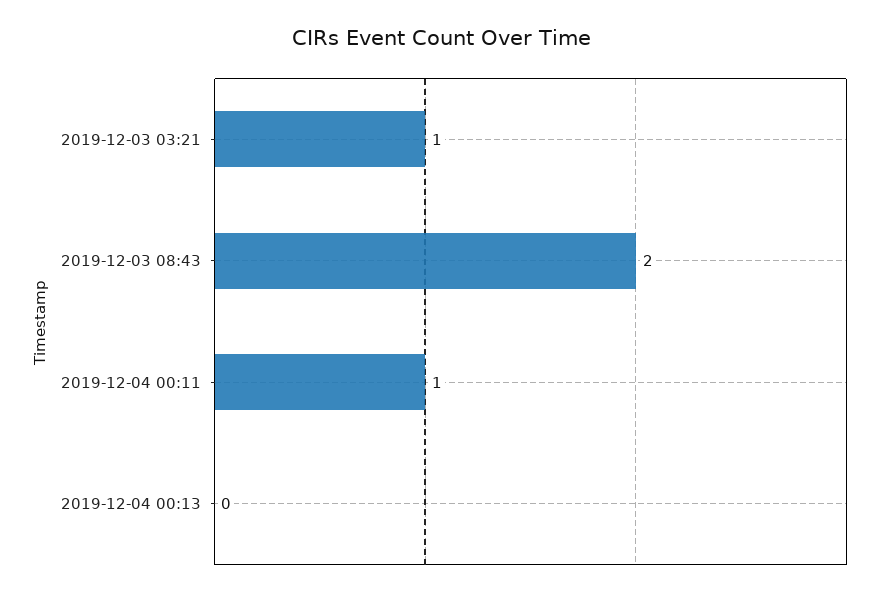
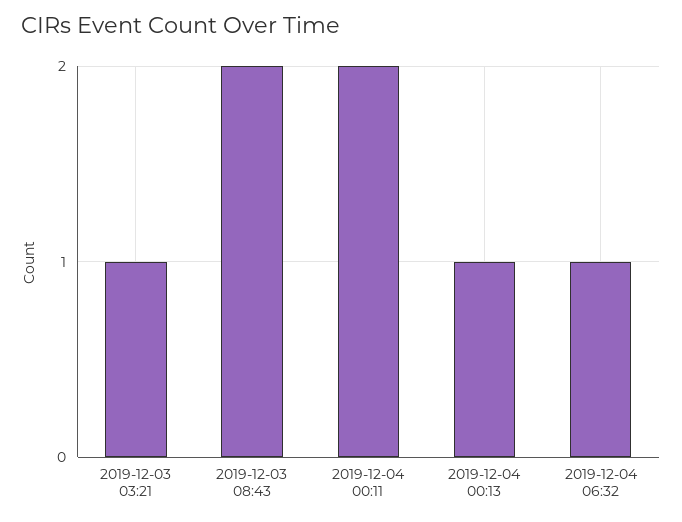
2019-12-04 00:11: 1 -> 2
2019-12-04 00:13: 0 -> 1
2019-12-04 06:32: none -> 1

